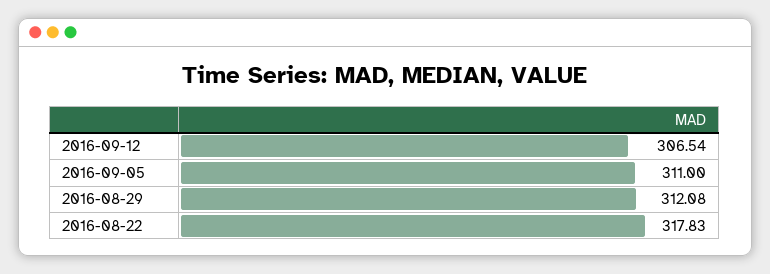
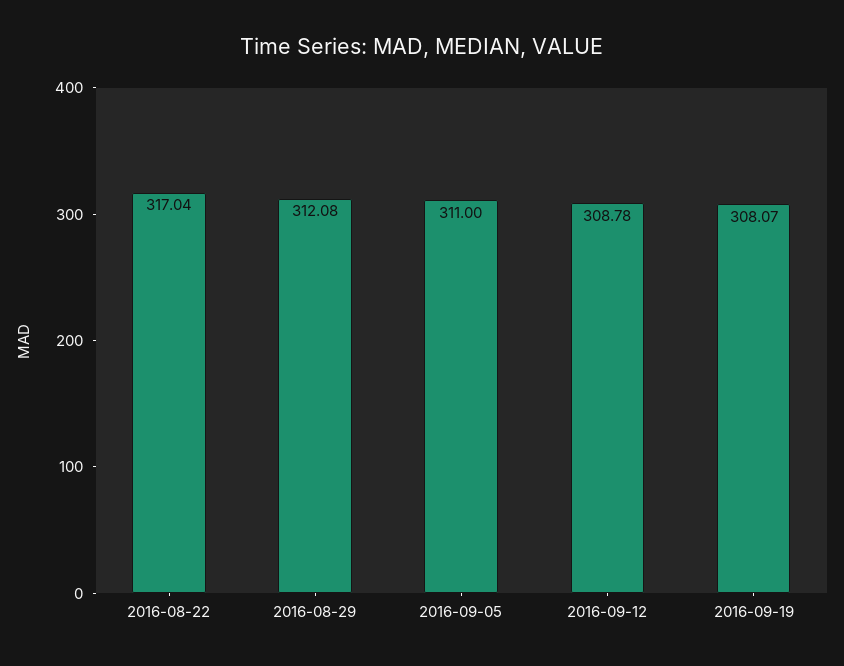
2016-09-12: 306.54 -> 308.78
2016-08-22: 317.83 -> 317.04
2016-09-19: none -> 308.07

